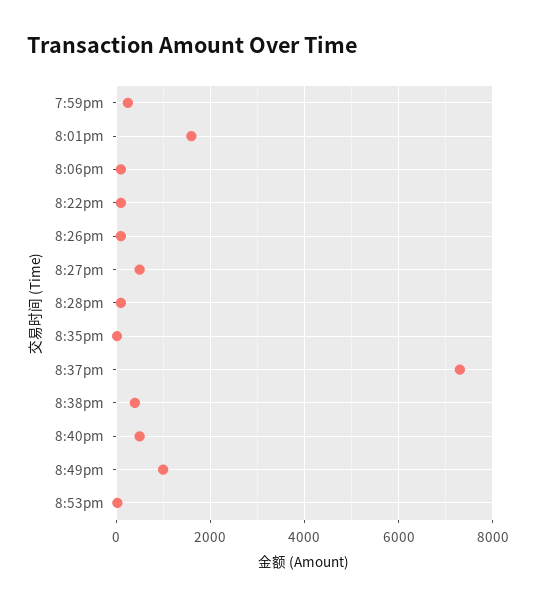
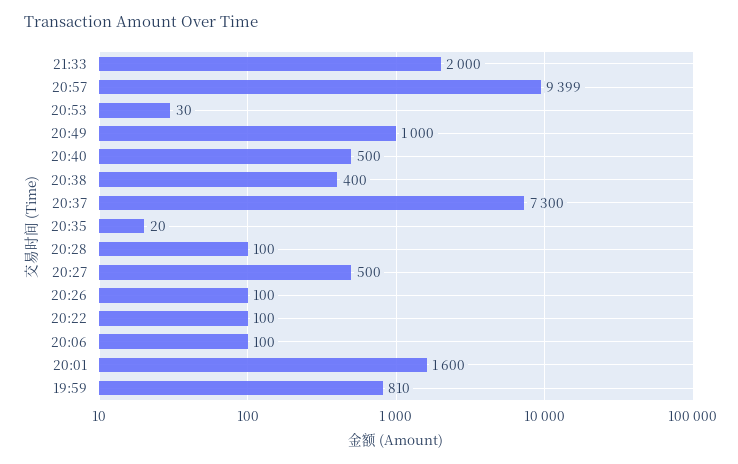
7:59pm: 200 -> 810
21:33: none -> 2000
20:57: none -> 9399

